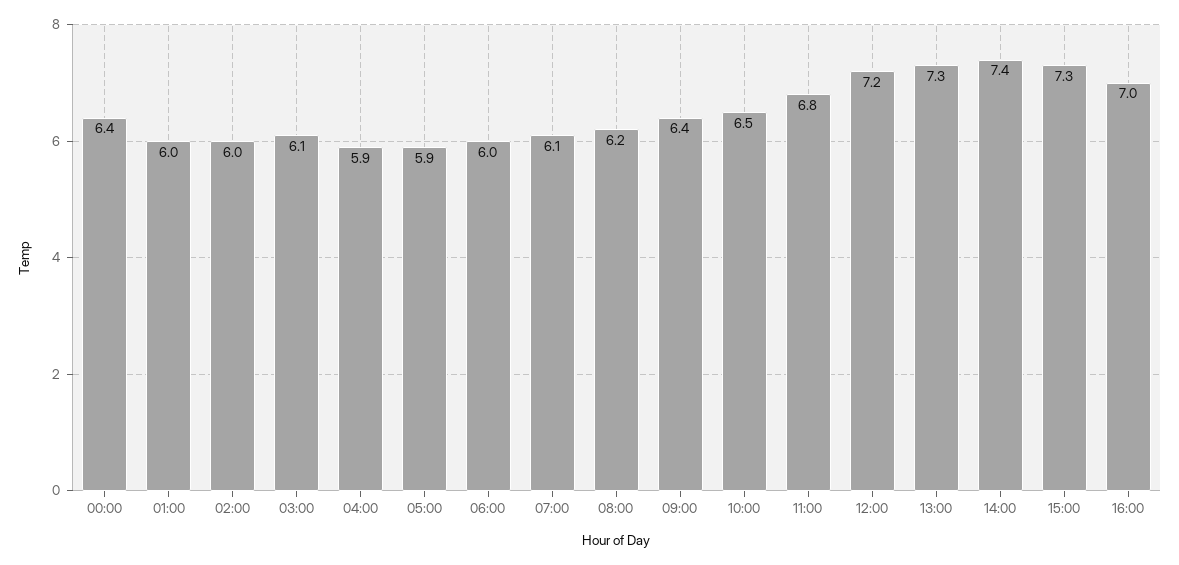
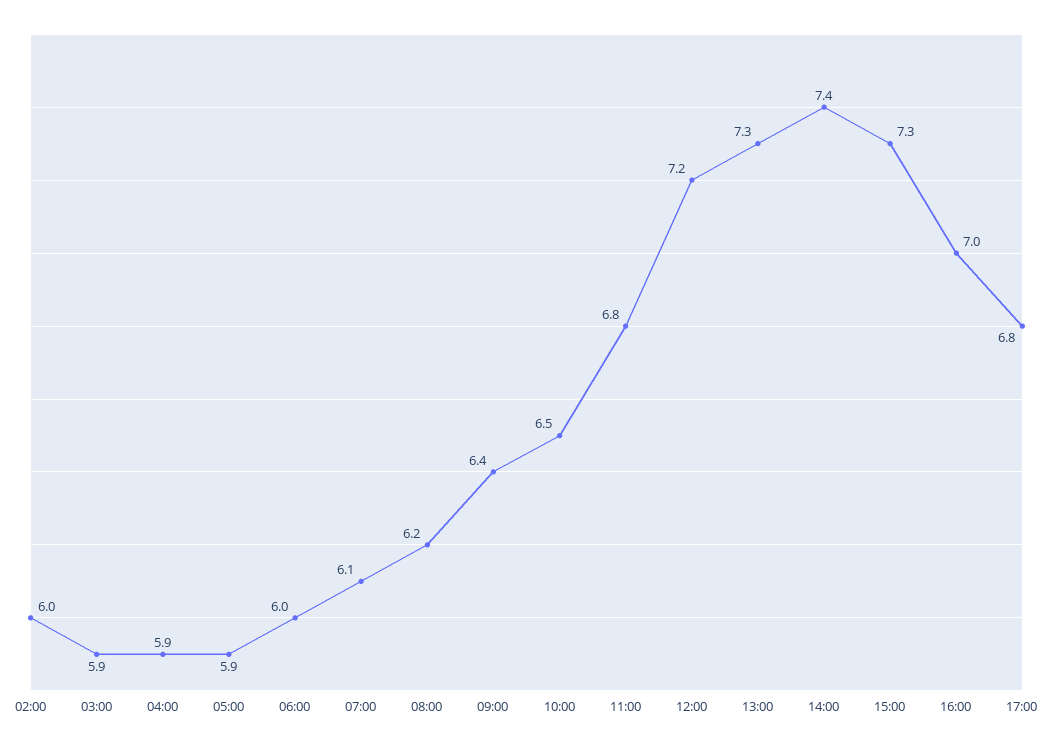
00:00: 6.4 -> none
01:00: 6 -> none
03:00: 6.1 -> 5.9
17:00: none -> 6.8

